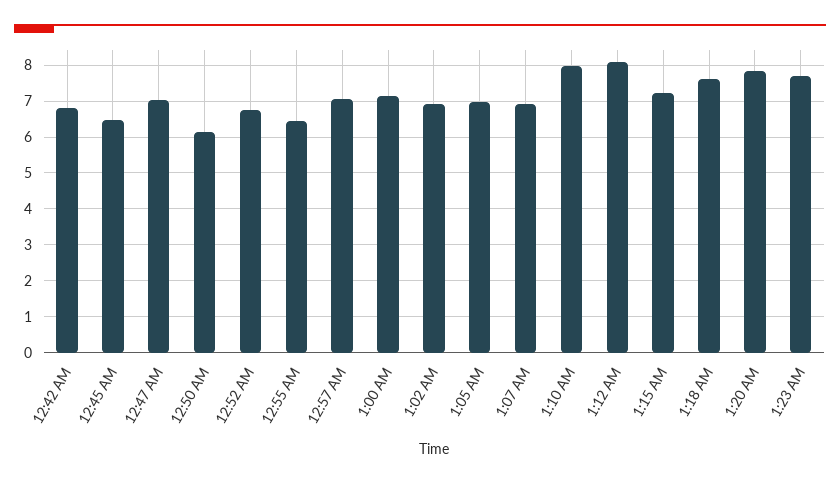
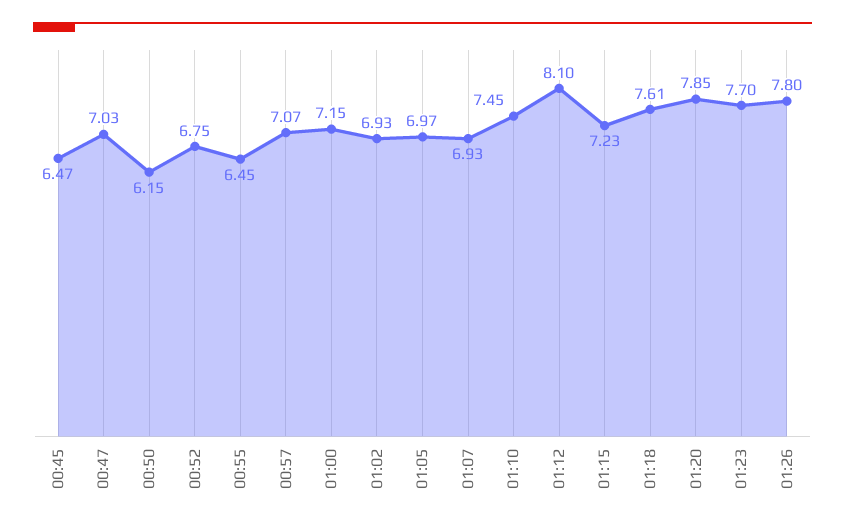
12:42 AM: 6.8 -> none
1:10 AM: 8 -> 7.45
01:26: none -> 7.8

